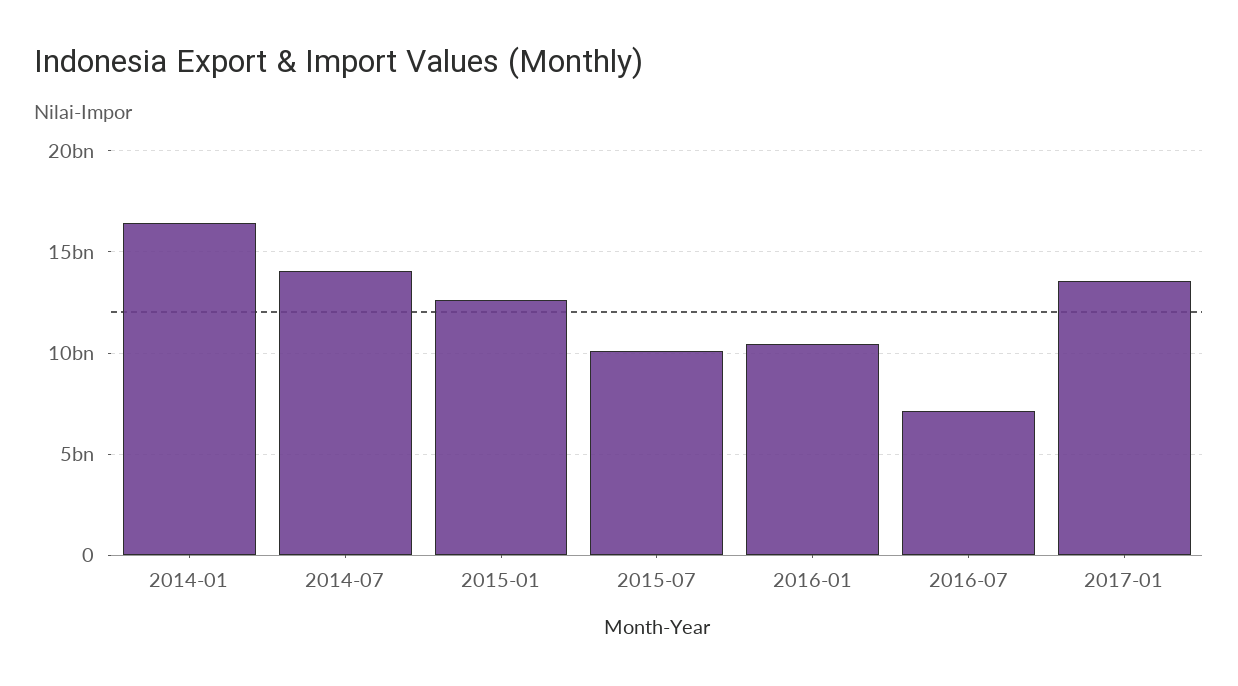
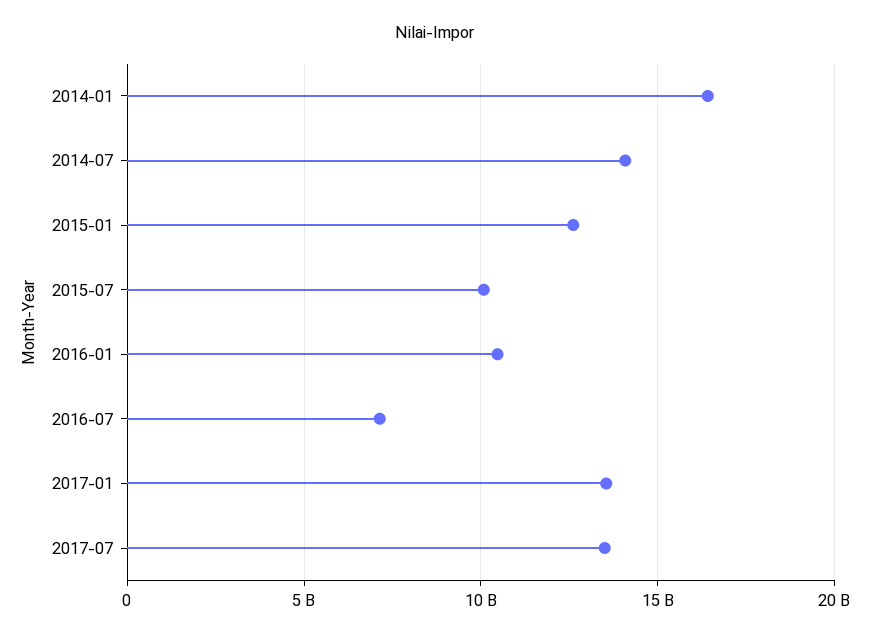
2017-07: none -> 13500000000

